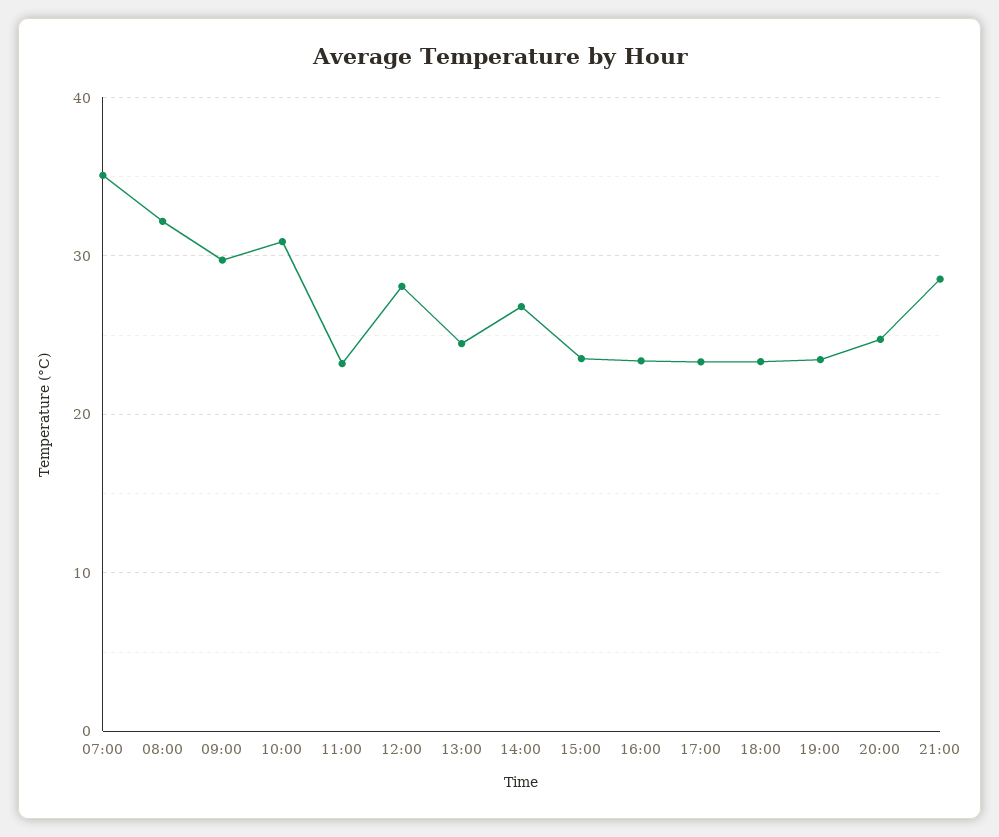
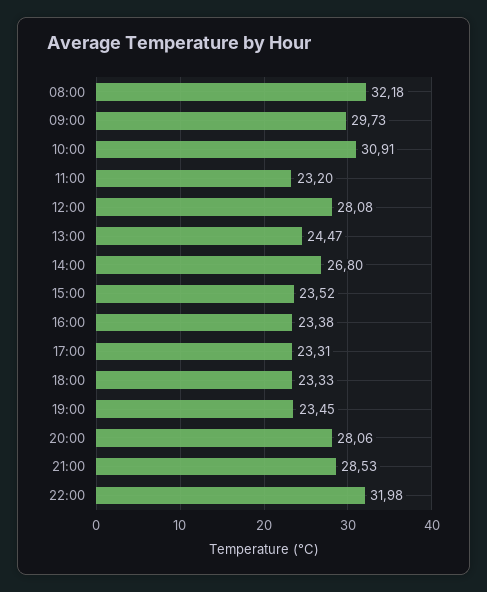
07:00: 35 -> none
20:00: 25 -> 28.06
22:00: none -> 31.98

